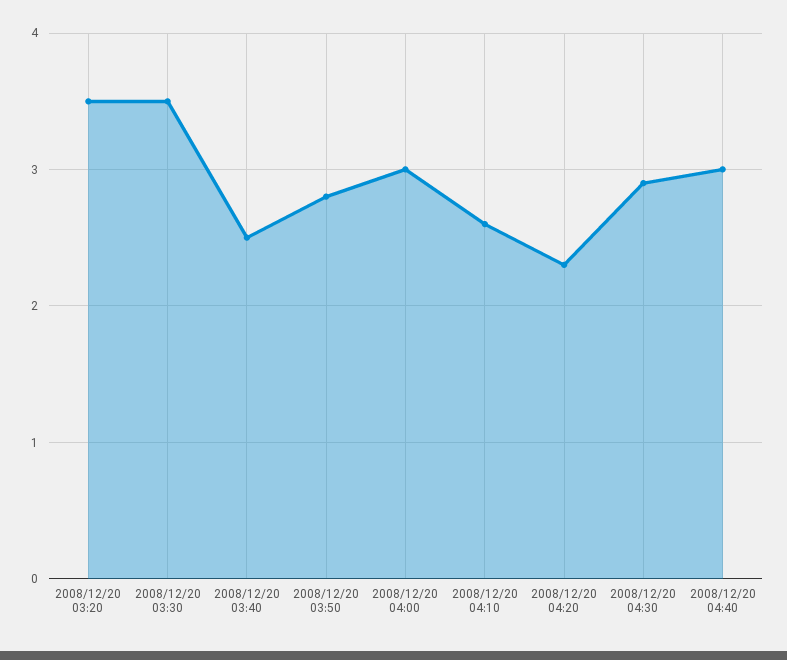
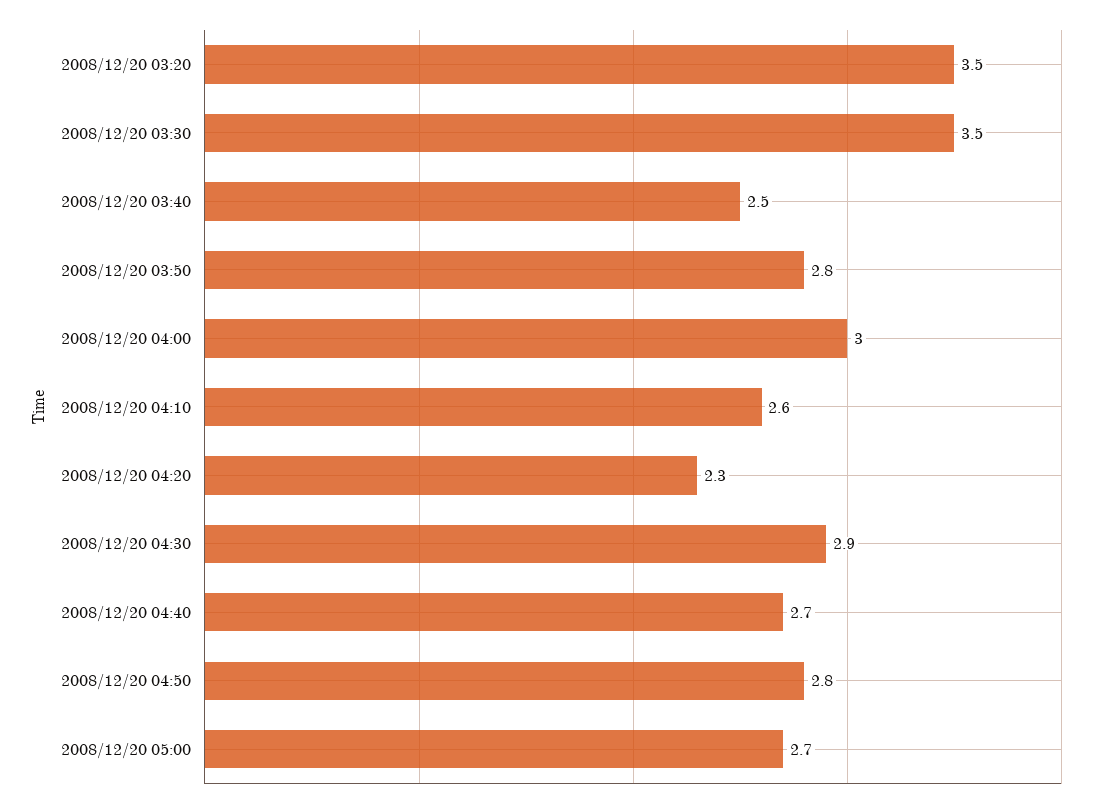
2008/12/20 04:40: 3 -> 2.7
2008/12/20 04:50: none -> 2.8
2008/12/20 05:00: none -> 2.7

